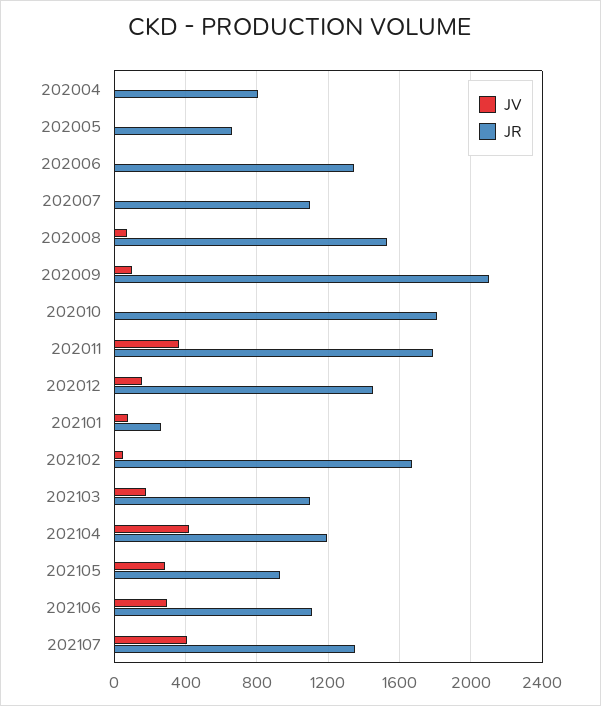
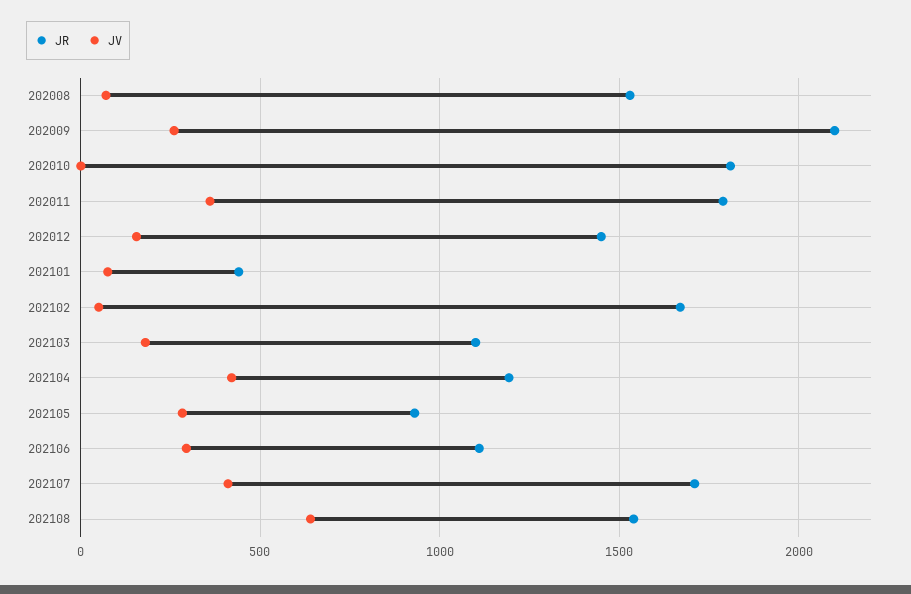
JV, 202004: 0 -> none
JR, 202004: 800 -> none
JV, 202005: 0 -> none
JR, 202005: 650 -> none
JV, 202006: 0 -> none
JR, 202006: 1350 -> none
JV, 202007: 0 -> none
JR, 202007: 1100 -> none
JV, 202009: 100 -> 250
JR, 202101: 250 -> 450
JR, 202107: 1350 -> 1700
JR, 202108: none -> 1550
JV, 202108: none -> 650

